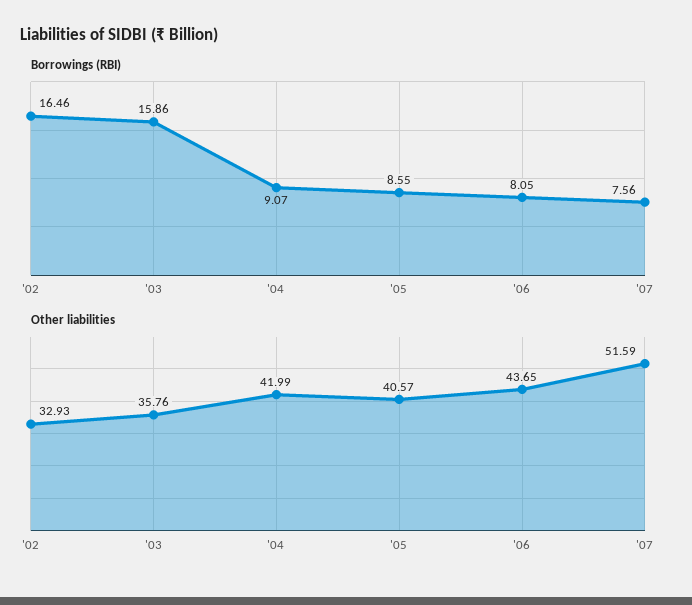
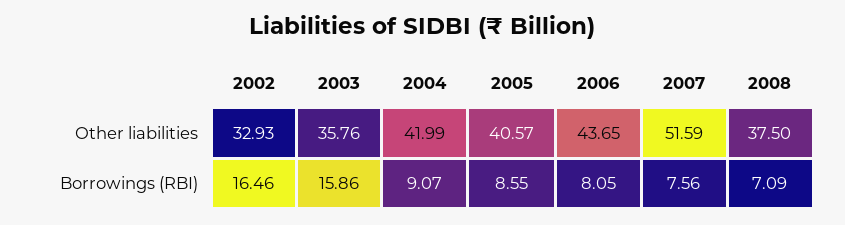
Other liabilities, 2008: none -> 37.5
Borrowings (RBI), 2008: none -> 7.09

